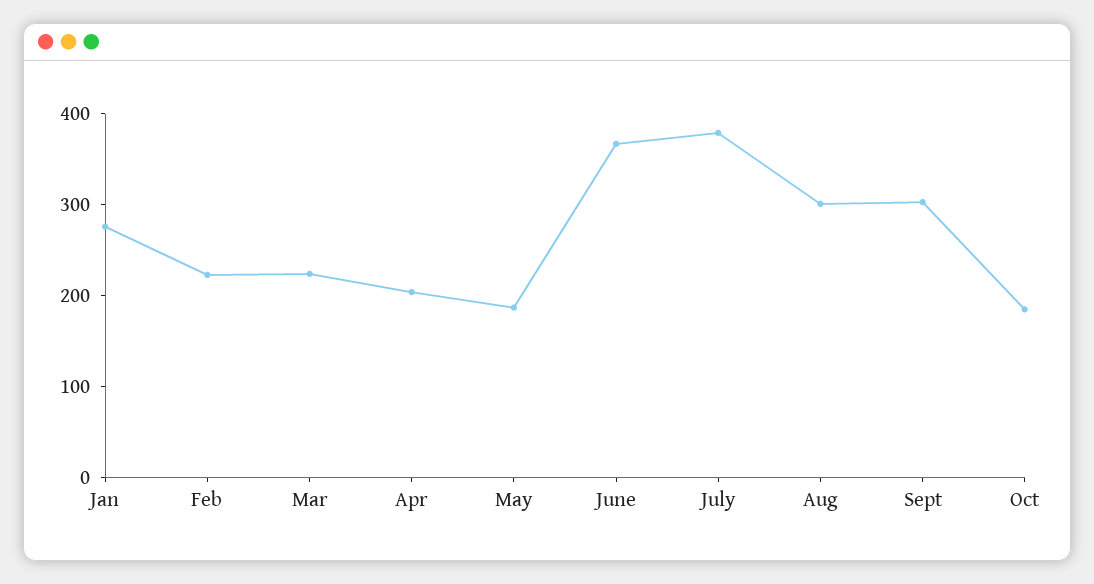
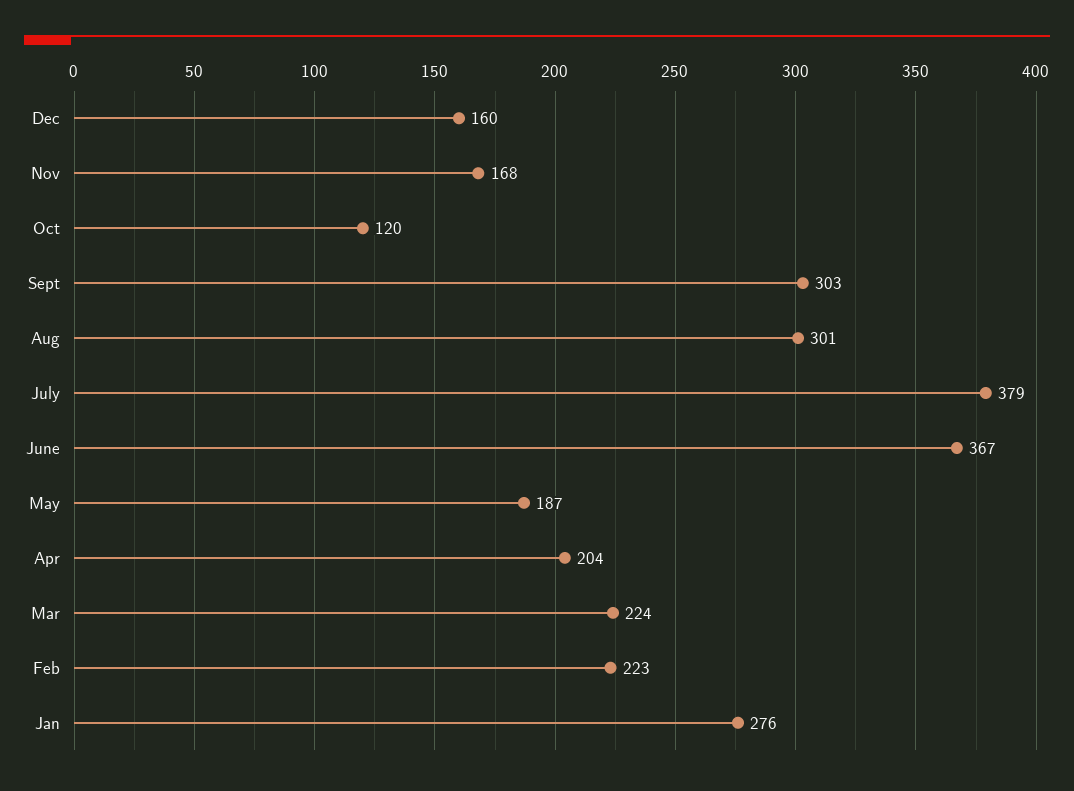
Oct: 180 -> 120
Dec: none -> 160
Nov: none -> 168

